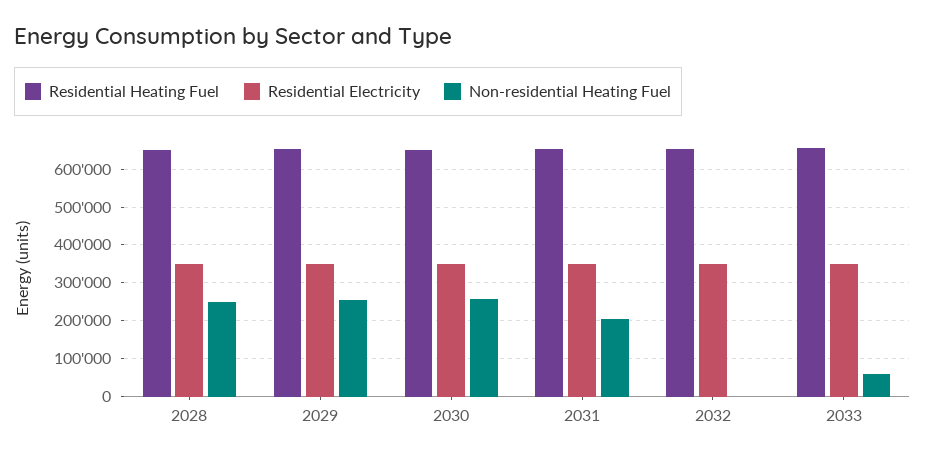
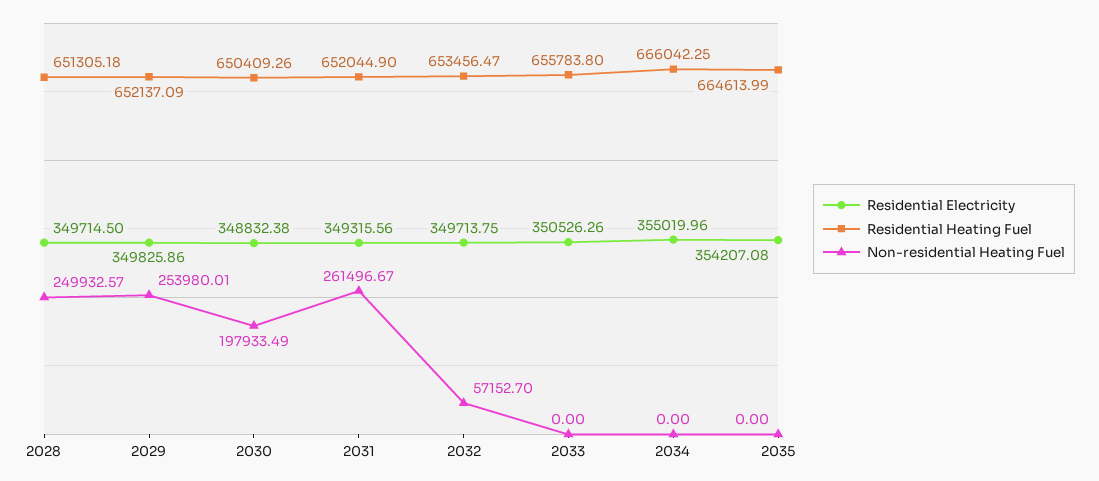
Non-residential Heating Fuel, 2030: 260000 -> 197933.49
Non-residential Heating Fuel, 2031: 200000 -> 261496.67
Non-residential Heating Fuel, 2032: 0 -> 57152.7
Non-residential Heating Fuel, 2033: 60000 -> 0
Residential Electricity, 2034: none -> 355019.96
Residential Heating Fuel, 2034: none -> 666042.25
Non-residential Heating Fuel, 2034: none -> 0
Residential Electricity, 2035: none -> 354207.08
Residential Heating Fuel, 2035: none -> 664613.99
Non-residential Heating Fuel, 2035: none -> 0

